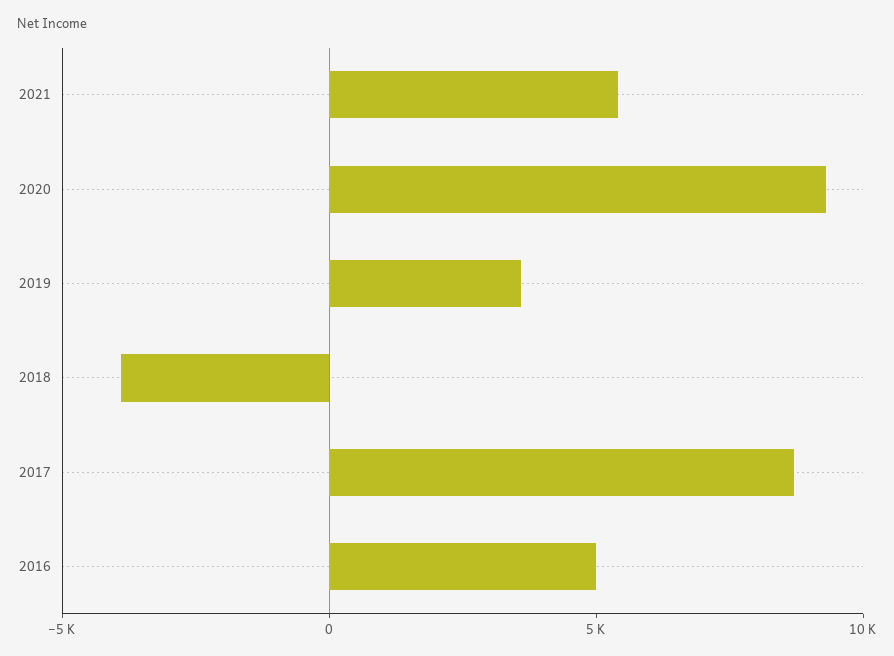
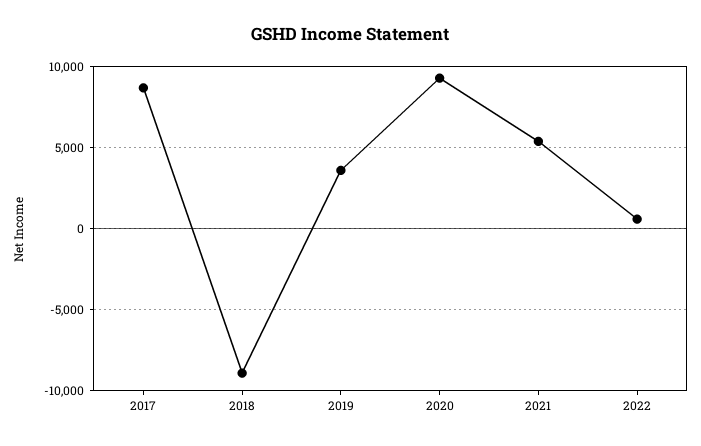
2018: -4000 -> -9000
2016: 5000 -> none
2022: none -> 500

